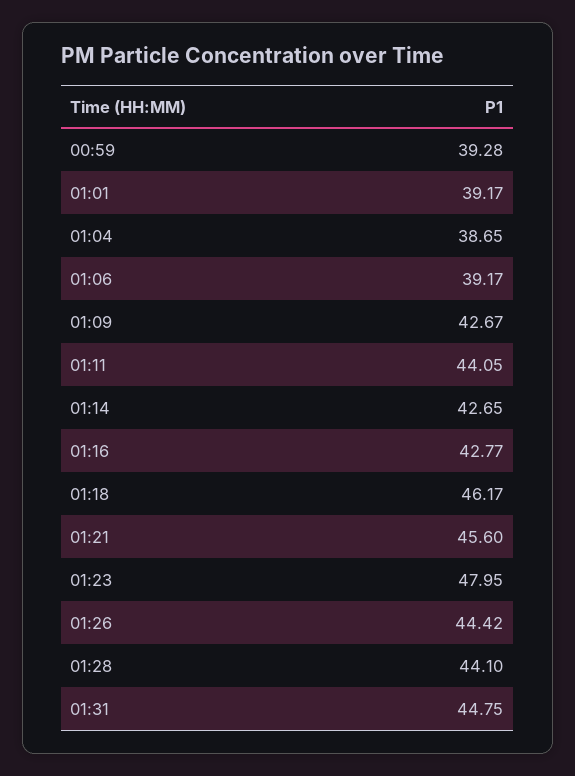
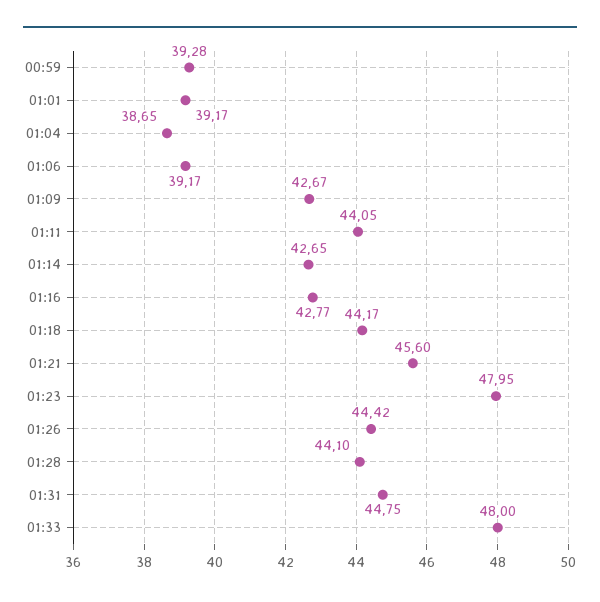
01:18: 46.17 -> 44.17
01:33: none -> 48

